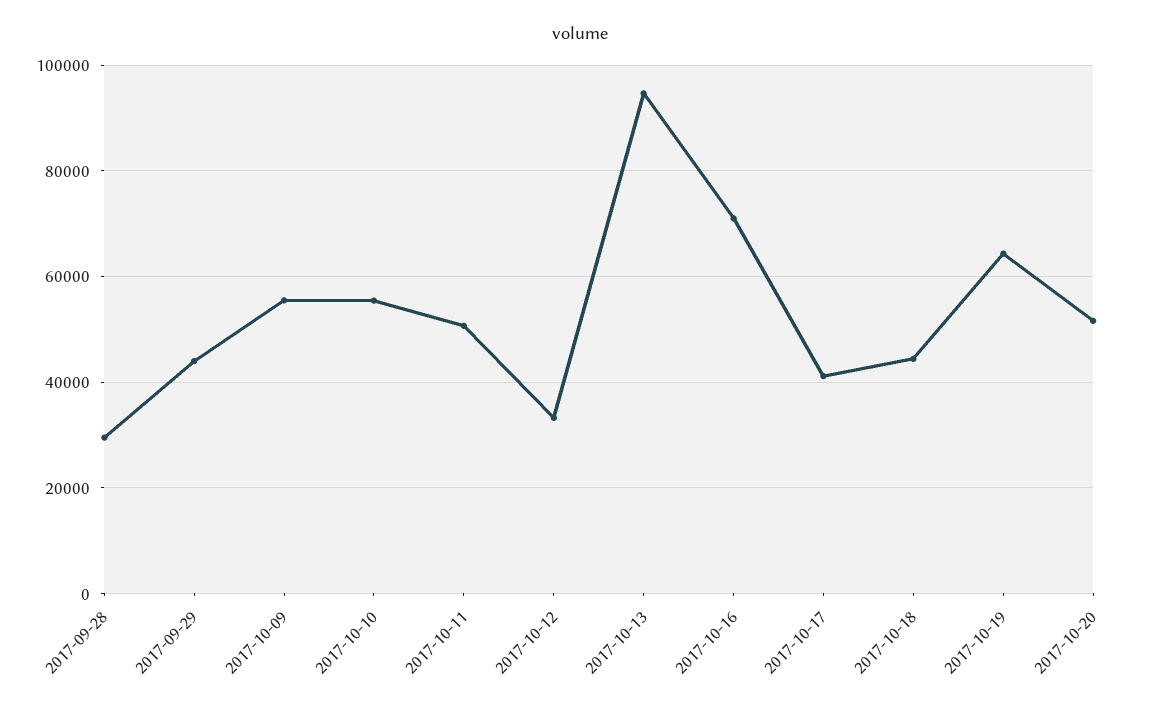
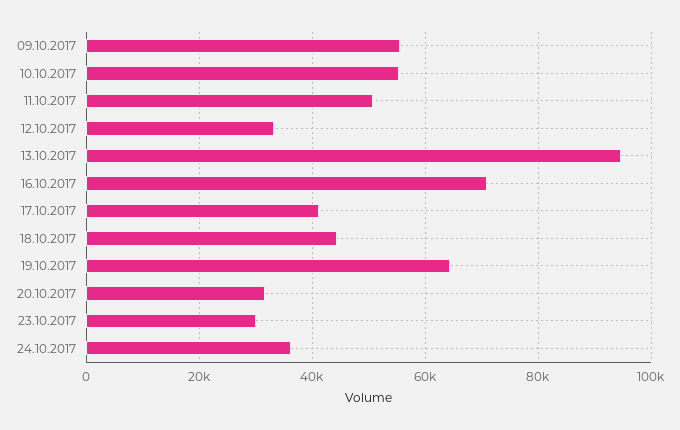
2017-09-28: 30000 -> none
2017-09-29: 44000 -> none
2017-10-20: 52000 -> 32000
23.10.2017: none -> 30000
24.10.2017: none -> 36000

